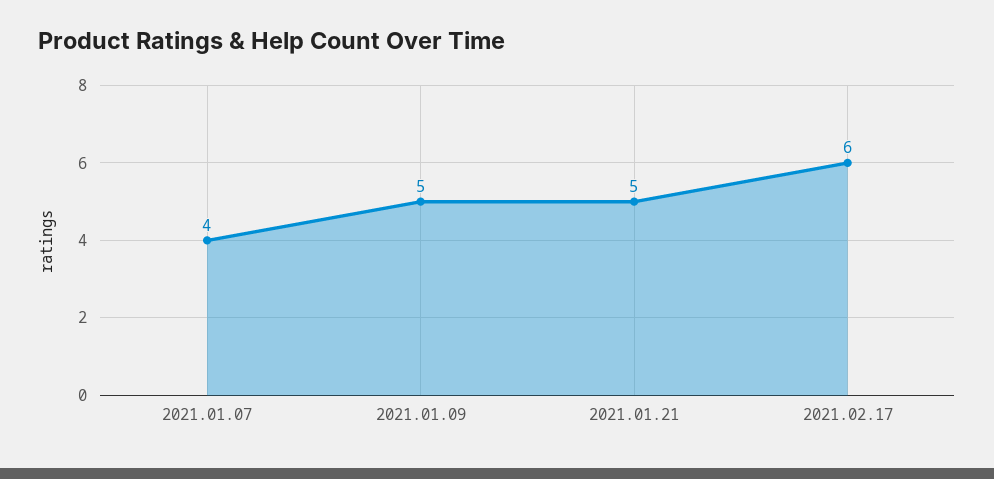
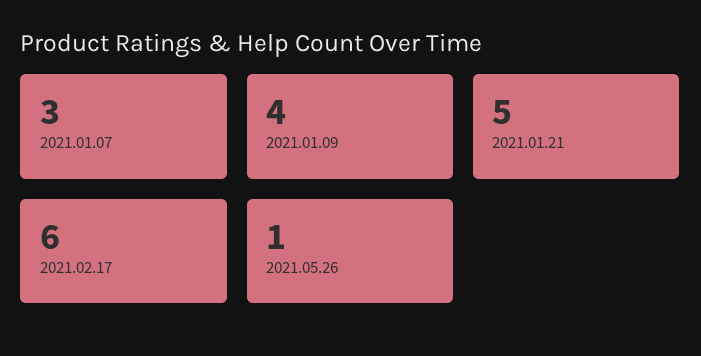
2021.01.07: 4 -> 3
2021.01.09: 5 -> 4
2021.05.26: none -> 1

